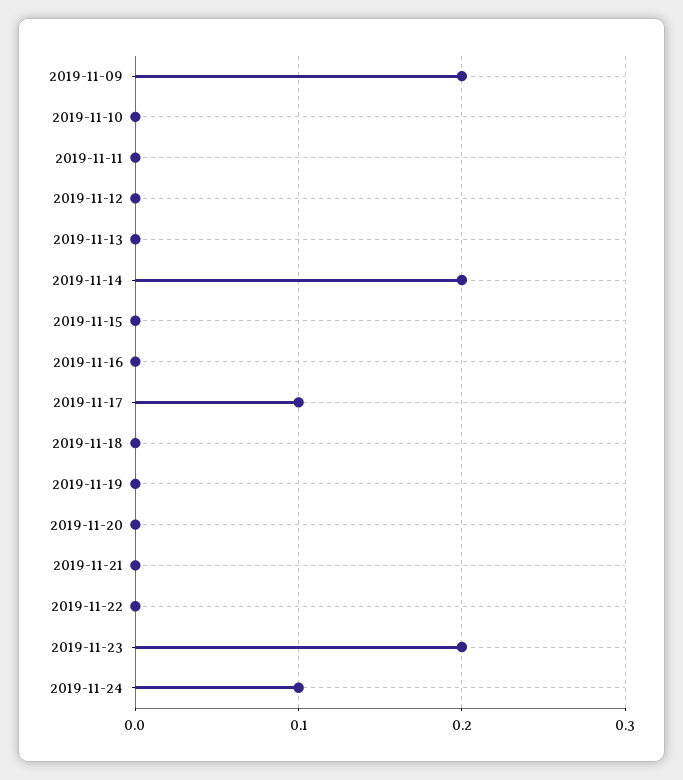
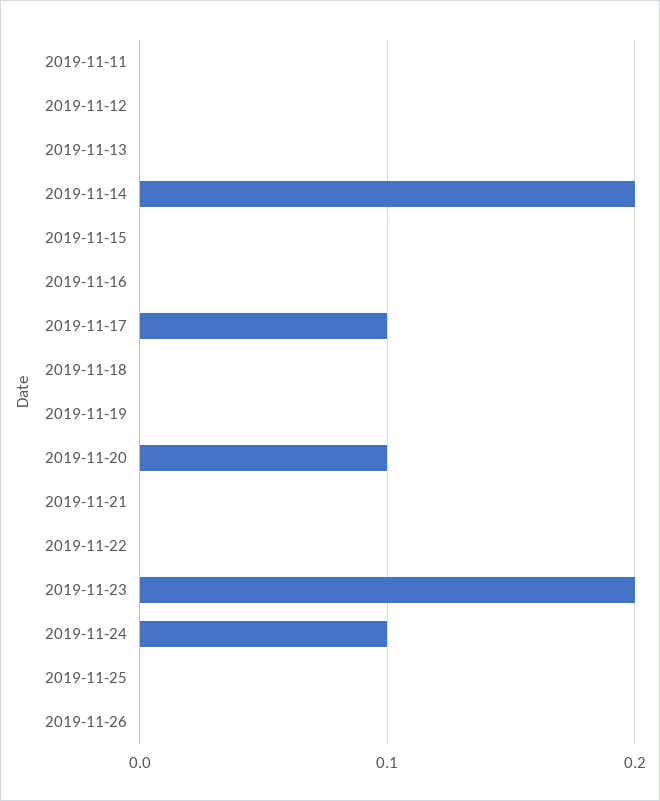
2019-11-09: 0.2 -> none
2019-11-10: 0 -> none
2019-11-20: 0 -> 0.1
2019-11-25: none -> 0
2019-11-26: none -> 0

